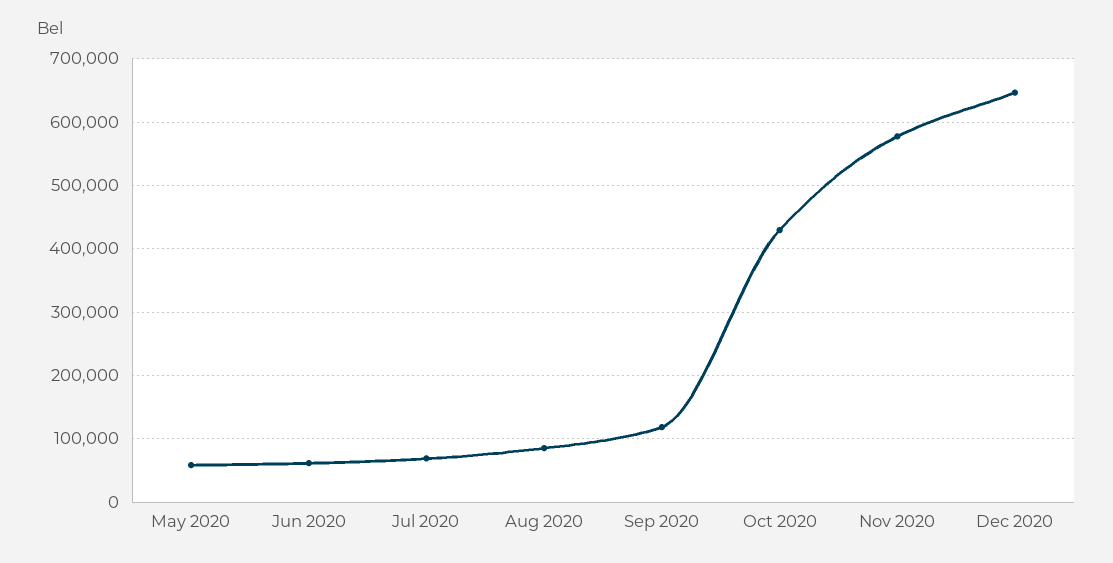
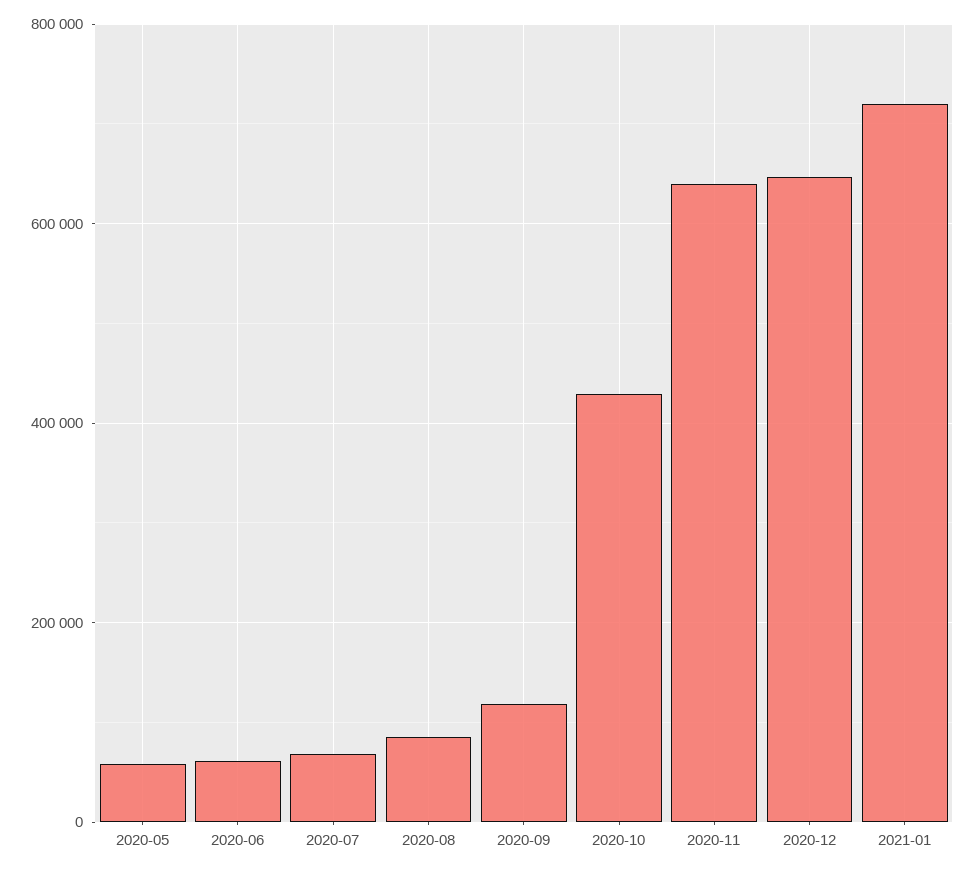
Nov 2020: 580000 -> 640000
2021-01: none -> 720000

